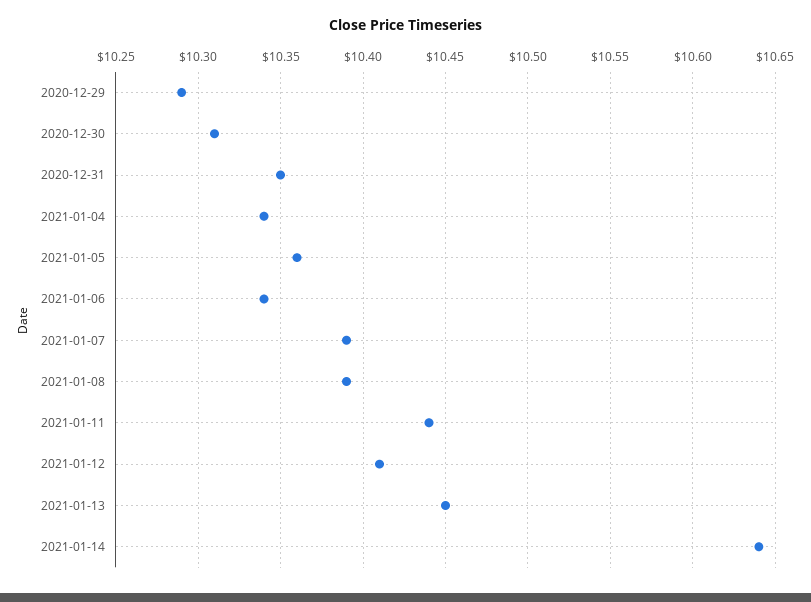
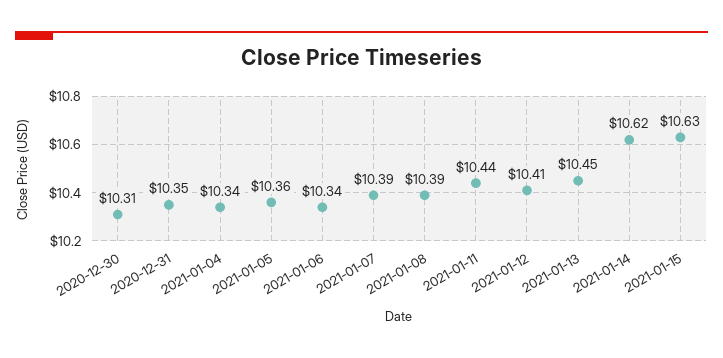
2020-12-29: 10.29 -> none
2021-01-14: 10.64 -> 10.62
2021-01-15: none -> 10.63

